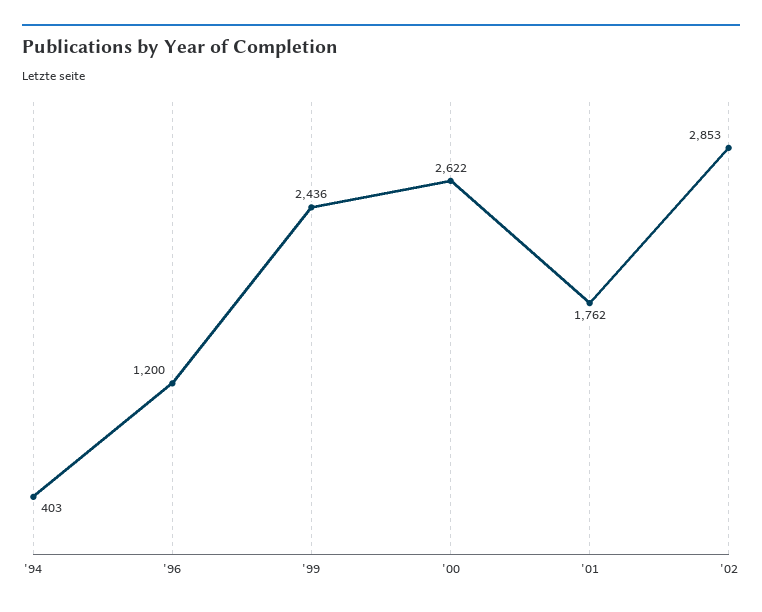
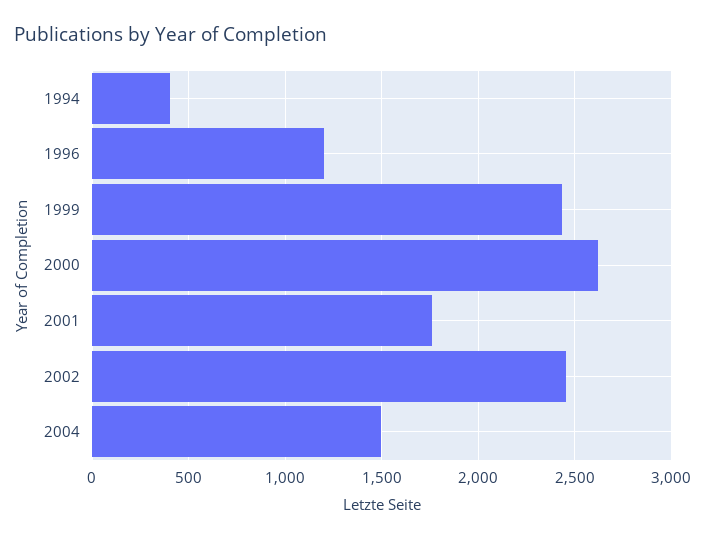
'02: 2853 -> 2450
2004: none -> 1500

